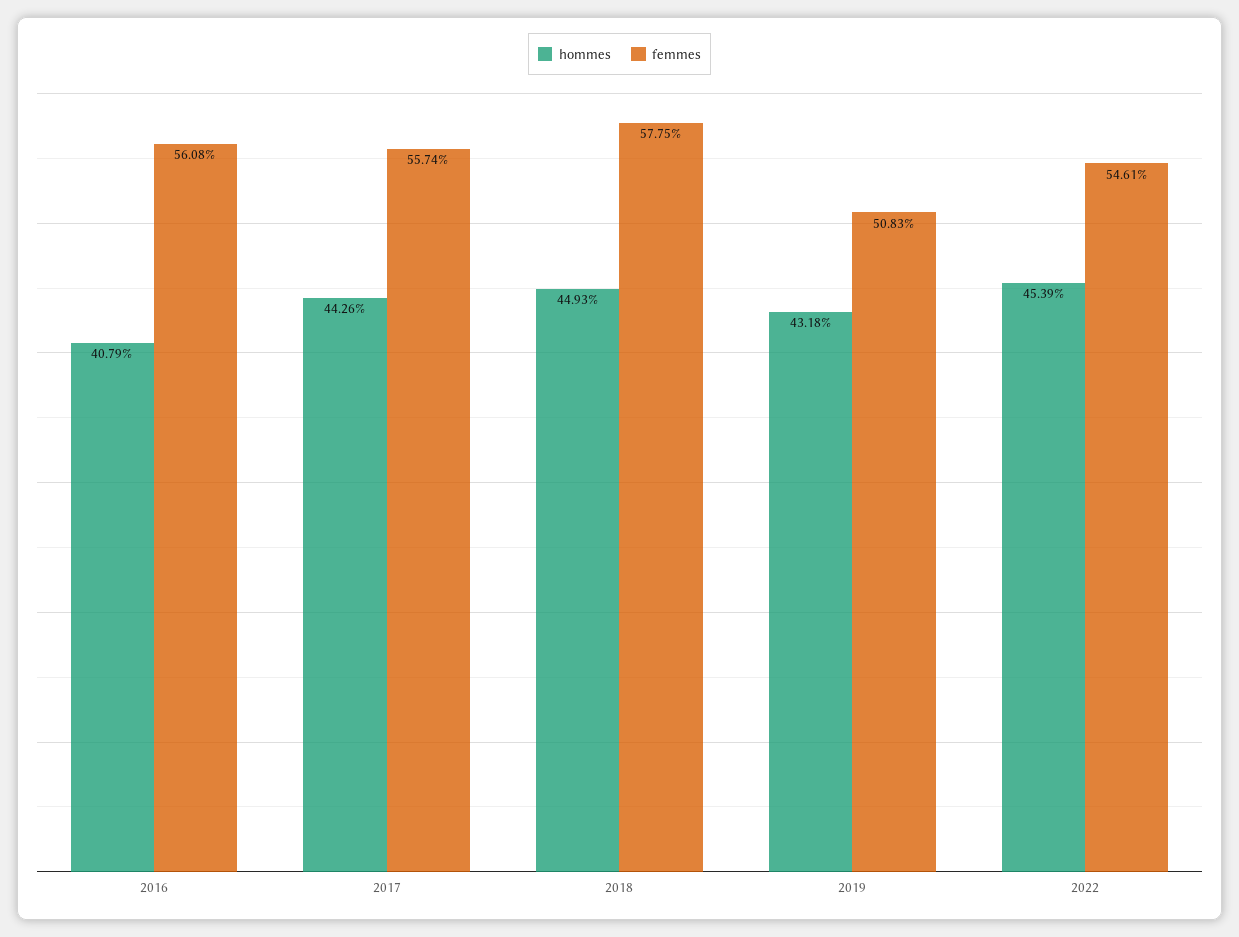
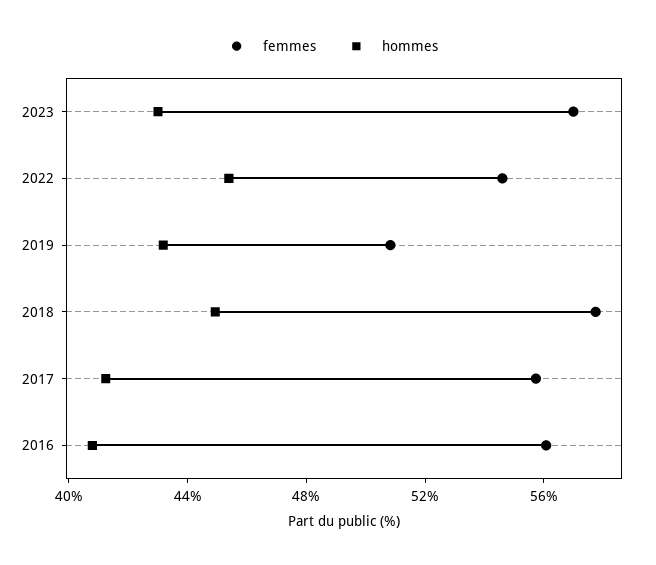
hommes, 2017: 44.26 -> 41
femmes, 2023: none -> 57
hommes, 2023: none -> 43

